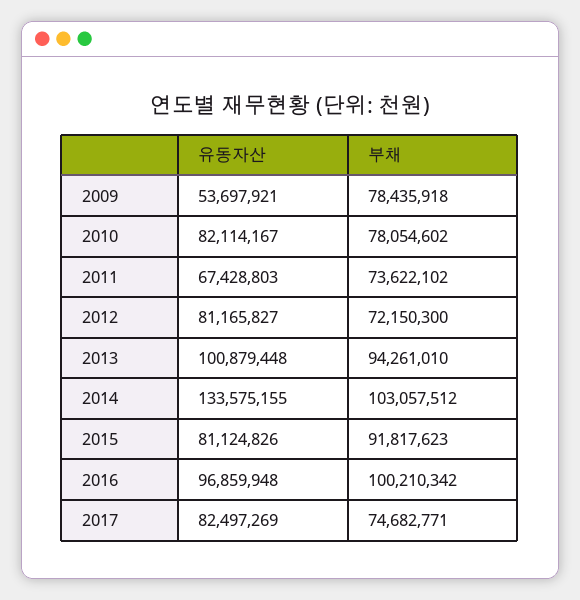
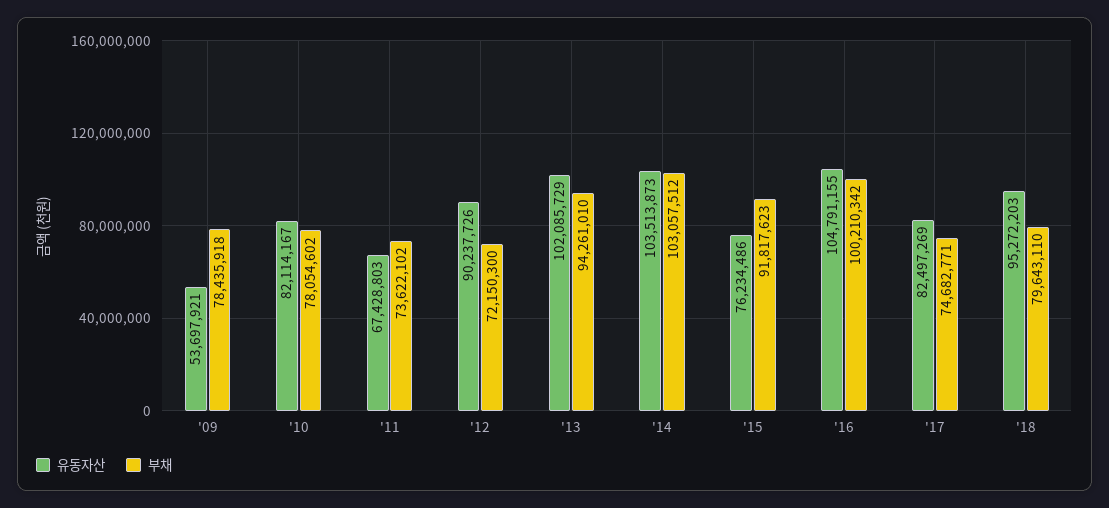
유동자산, 2012: 81165827 -> 90237726
유동자산, 2013: 100879448 -> 102085729
유동자산, 2014: 133575155 -> 103513873
유동자산, 2015: 81124826 -> 76234486
유동자산, 2016: 96859948 -> 104791155
유동자산, '18: none -> 95272203
부채, '18: none -> 79643110

